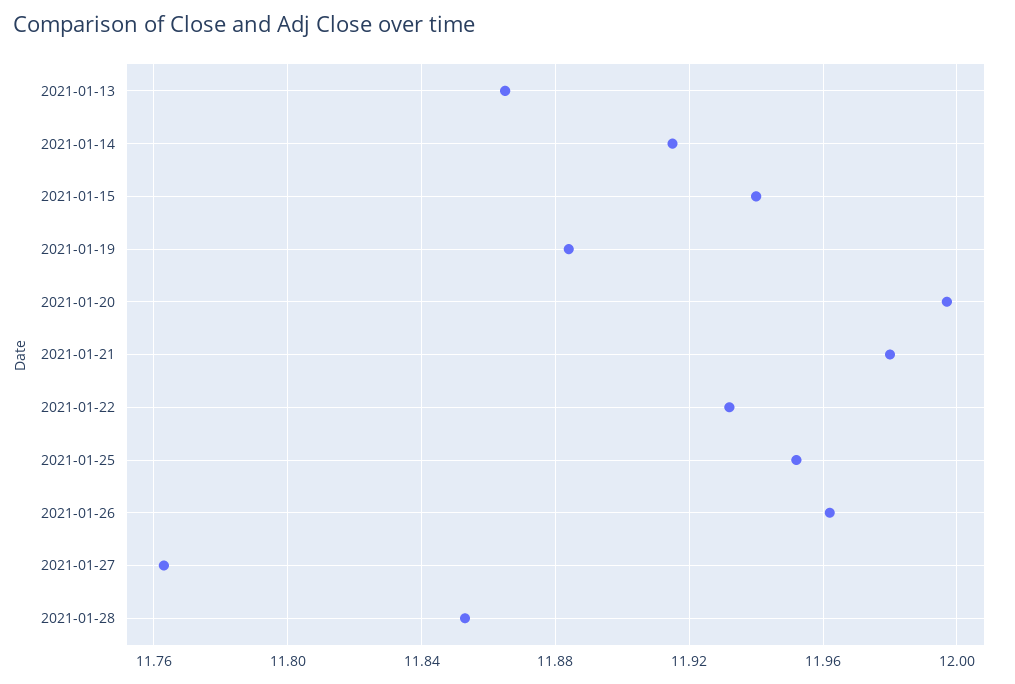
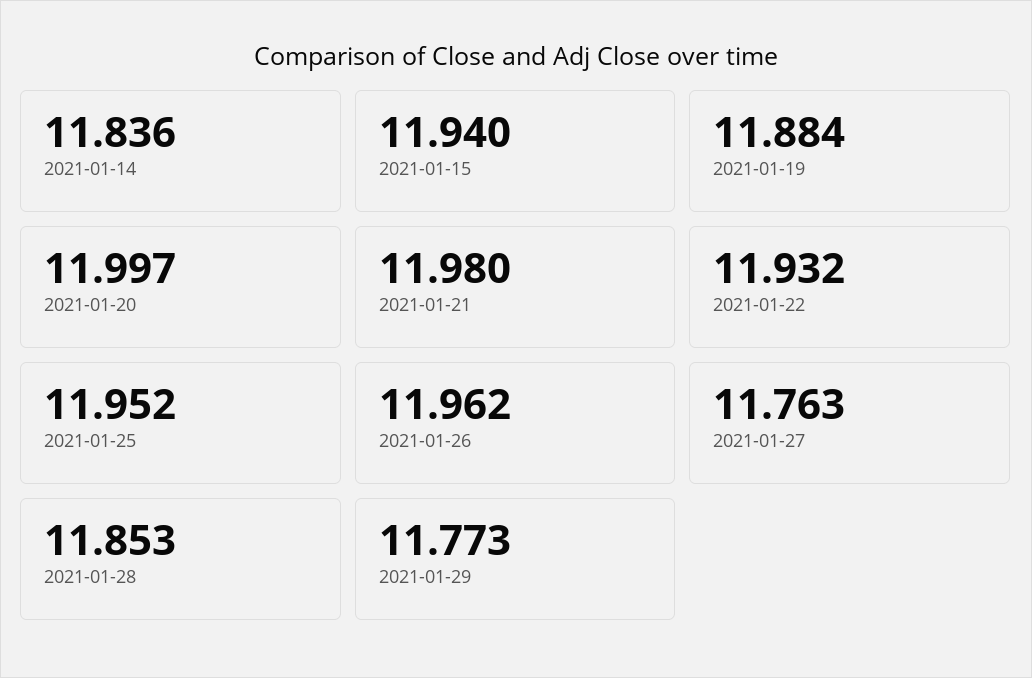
2021-01-13: 11.865 -> none
2021-01-14: 11.915 -> 11.836
2021-01-29: none -> 11.773

